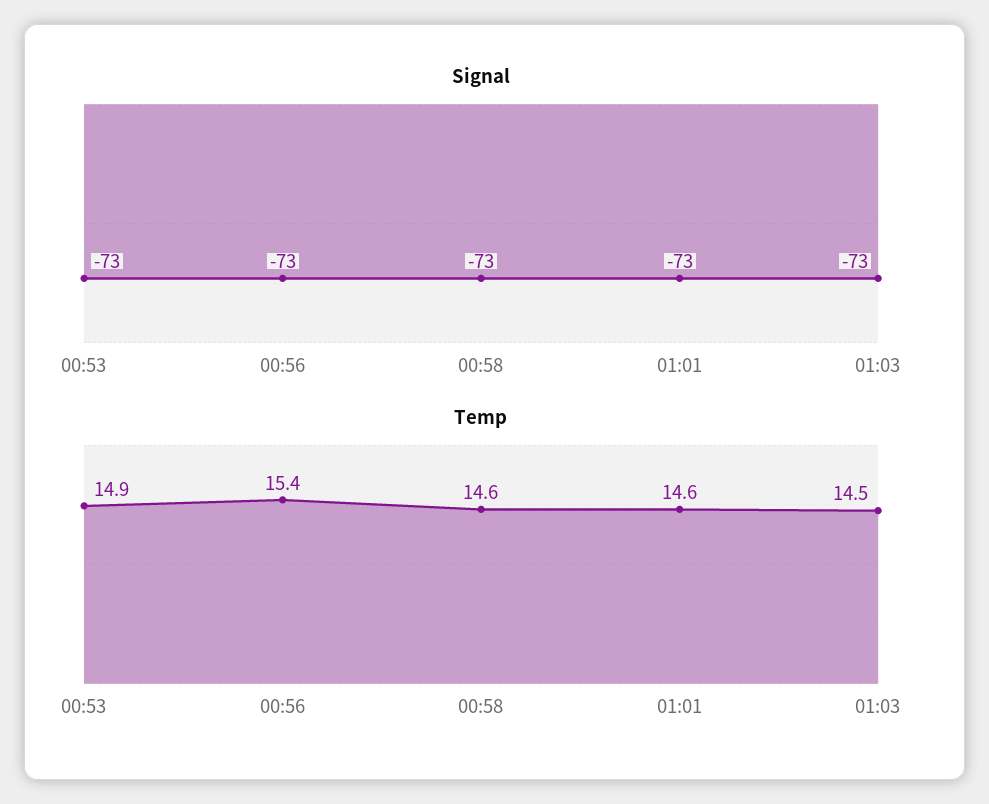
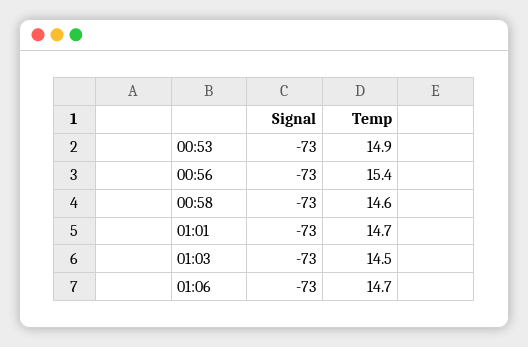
Temp, 01:01: 14.6 -> 14.7
Signal, 01:06: none -> -73
Temp, 01:06: none -> 14.7

